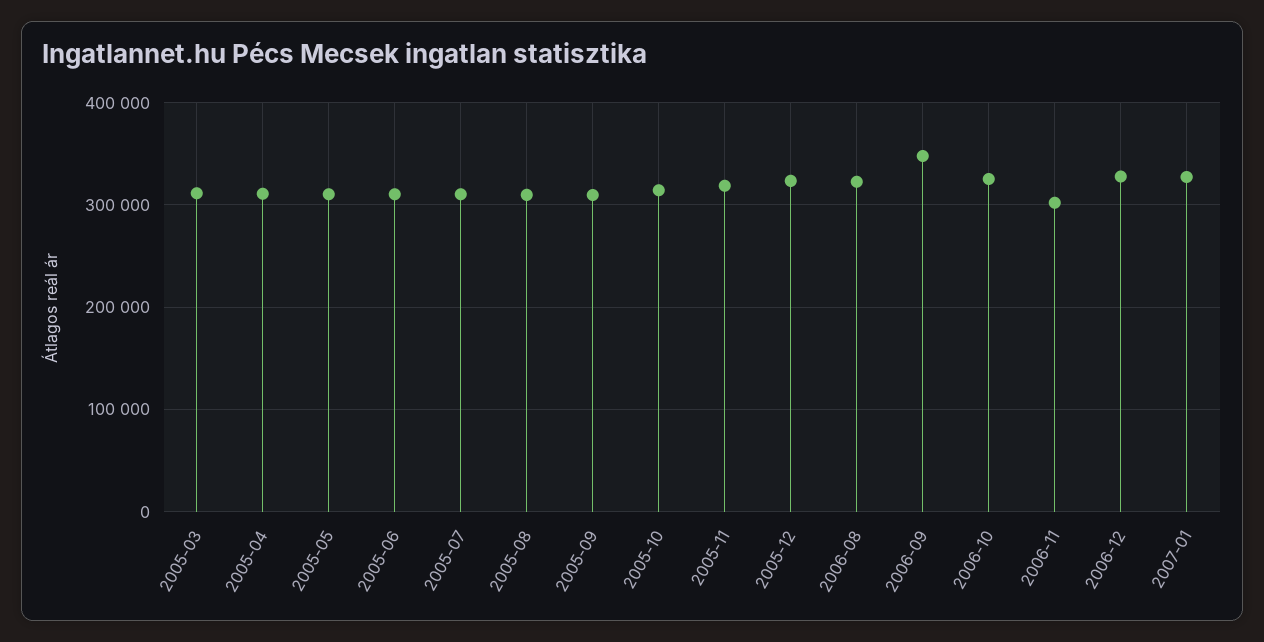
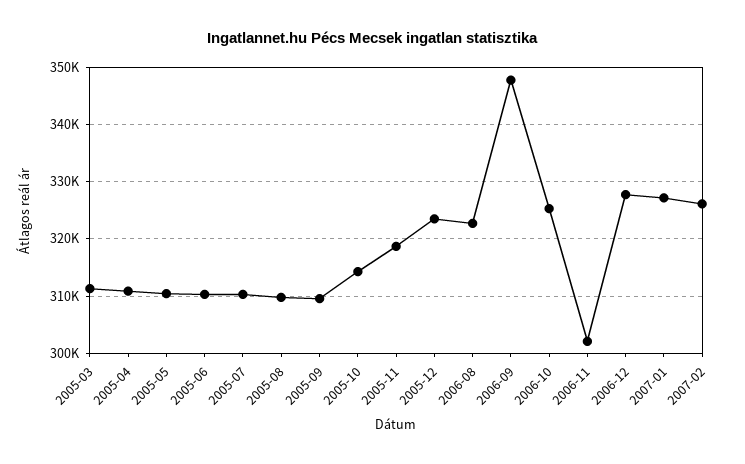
2007-02: none -> 326000

